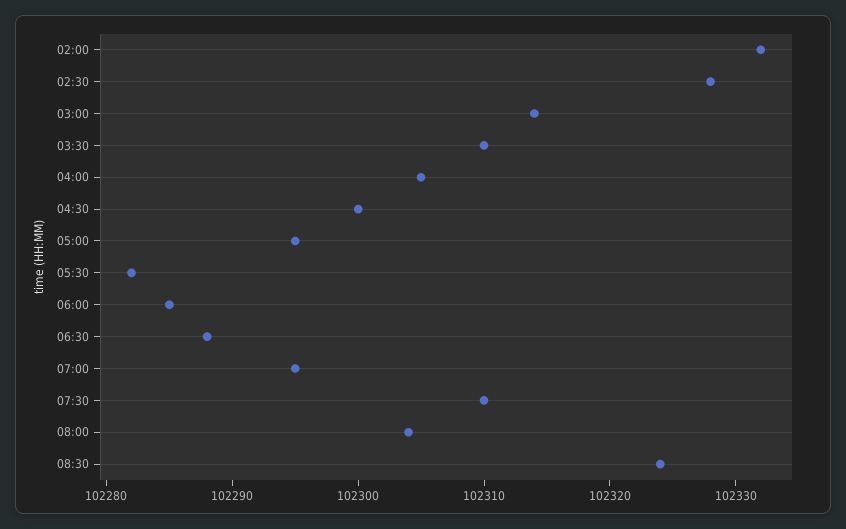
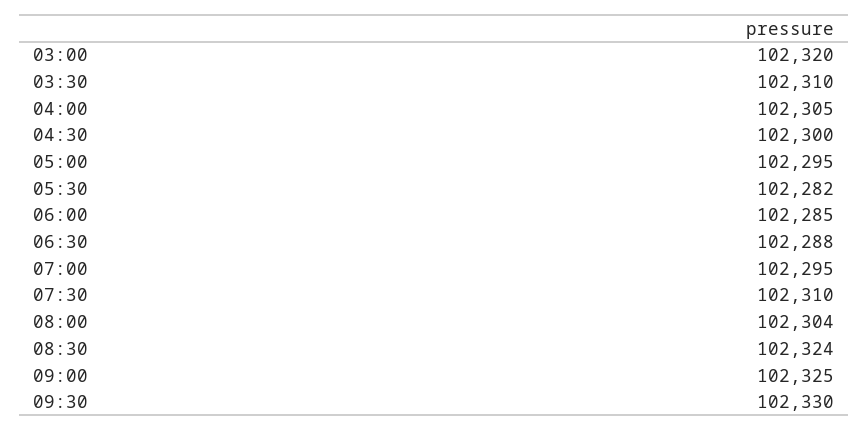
02:00: 102332 -> none
02:30: 102328 -> none
03:00: 102314 -> 102320
09:00: none -> 102325
09:30: none -> 102330

